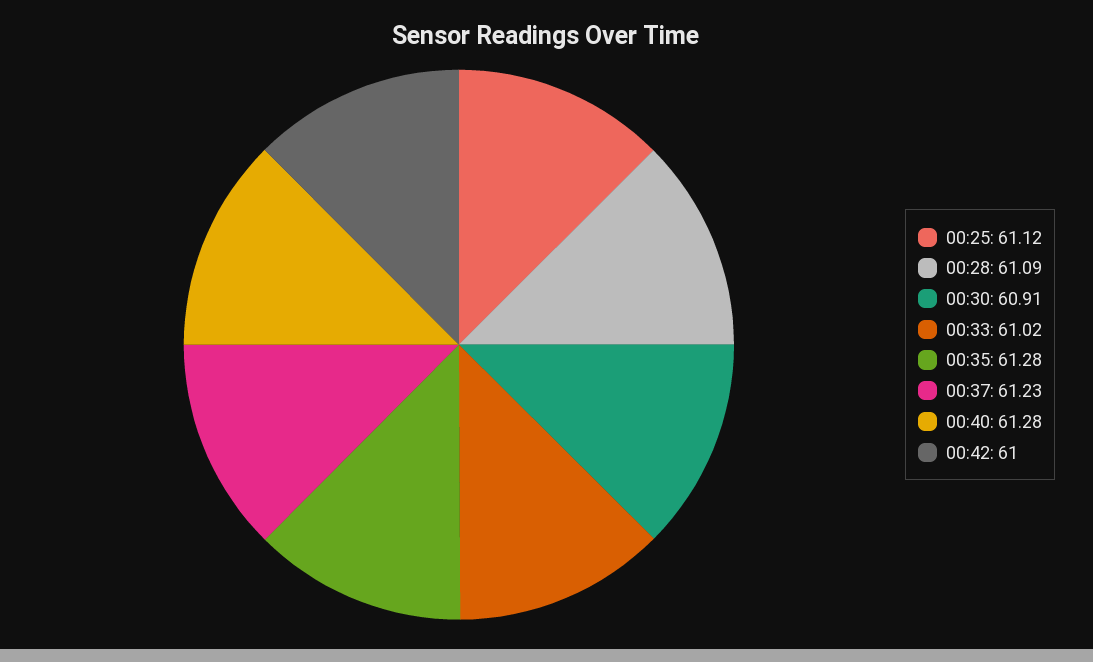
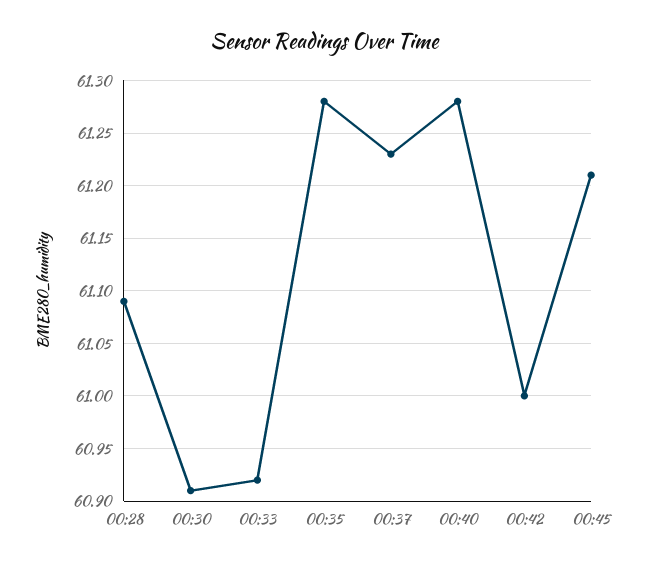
00:25: 61.12 -> none
00:33: 61.02 -> 60.92
00:45: none -> 61.21

